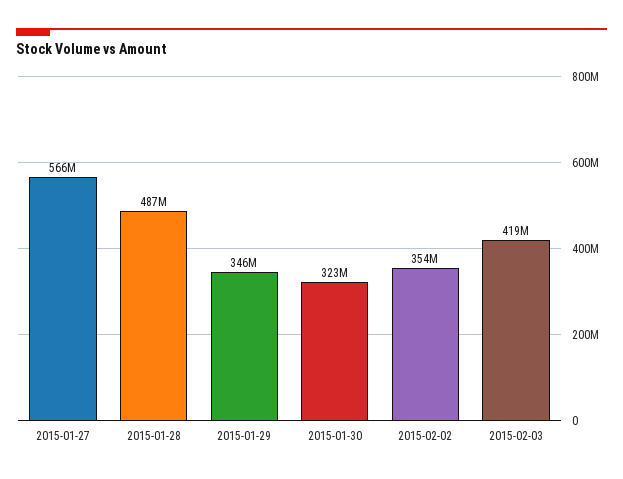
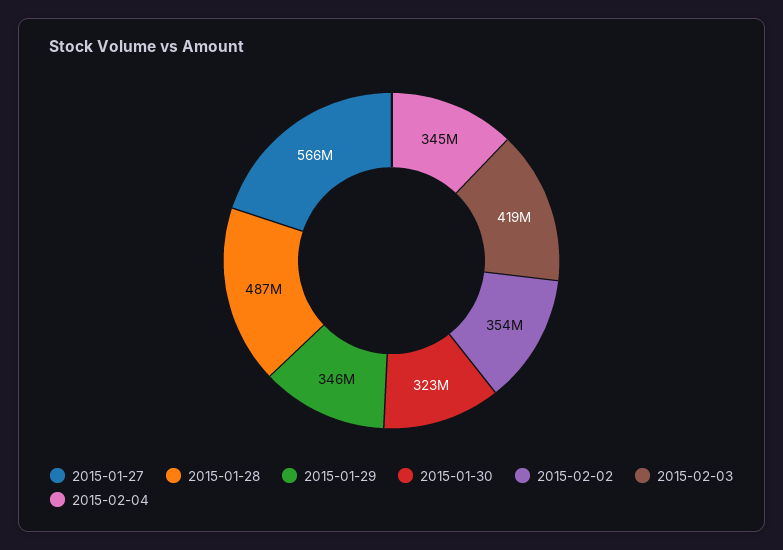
2015-02-04: none -> 345000000

